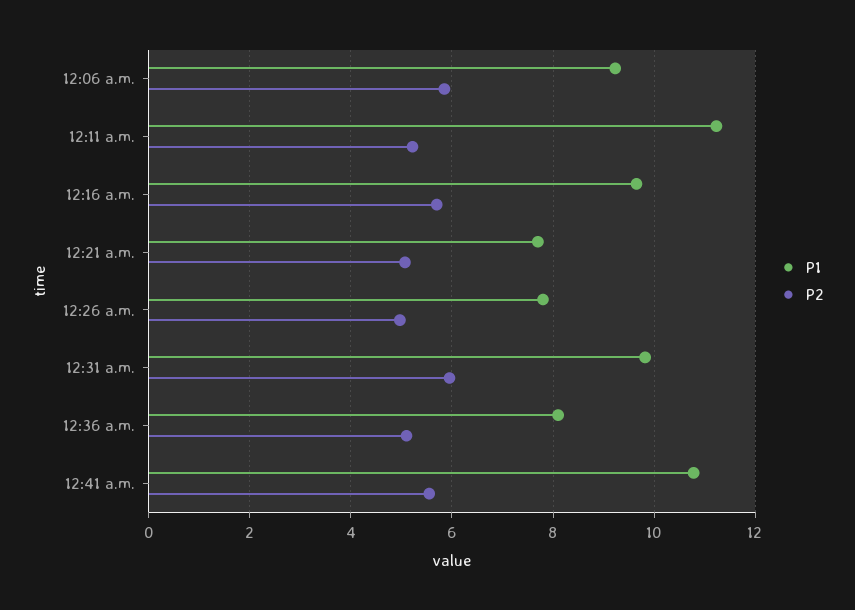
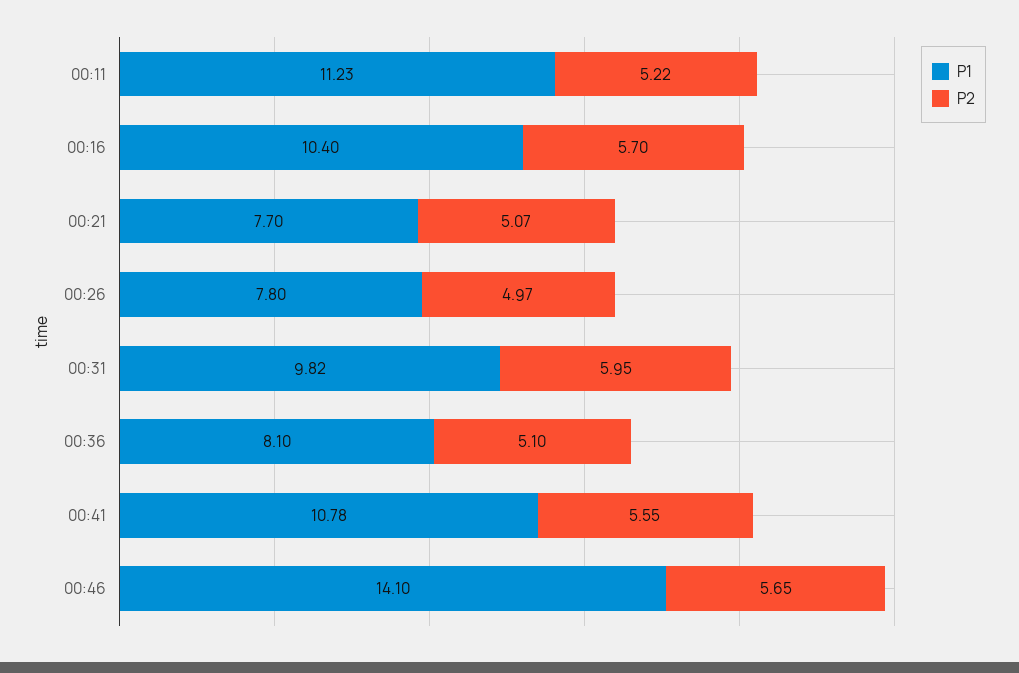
P1, 12:06 a.m.: 9.2 -> none
P2, 12:06 a.m.: 5.8 -> none
P1, 12:16 a.m.: 9.6 -> 10.4
P1, 00:46: none -> 14.1
P2, 00:46: none -> 5.65

